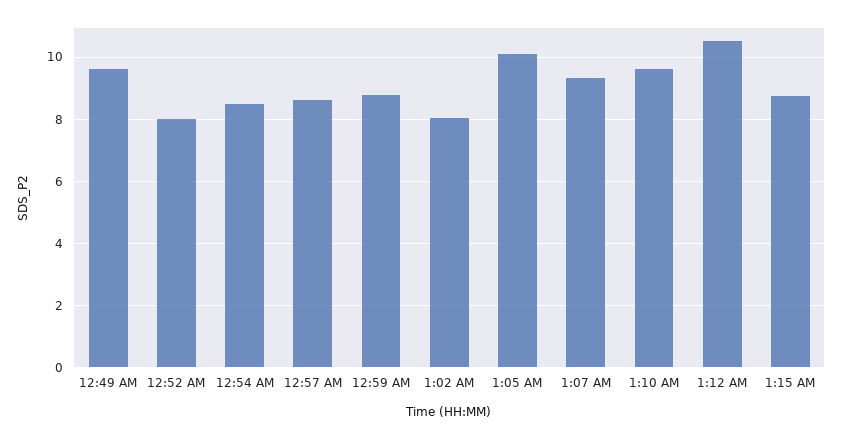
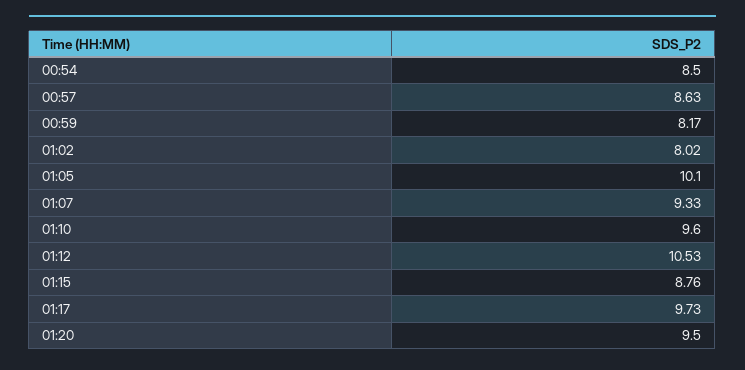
12:49 AM: 9.6 -> none
12:52 AM: 8 -> none
12:59 AM: 8.8 -> 8.17
01:17: none -> 9.73
01:20: none -> 9.5

